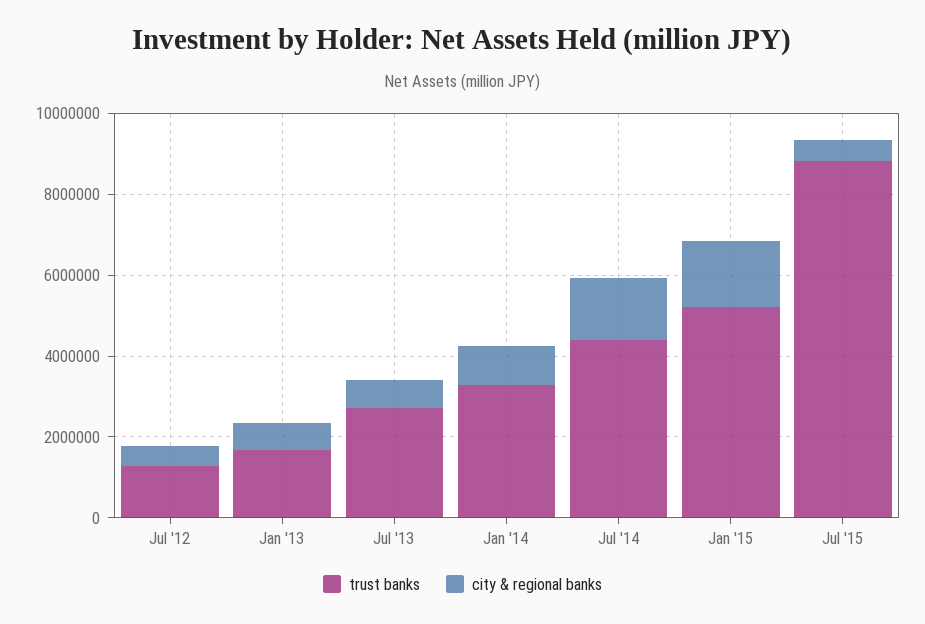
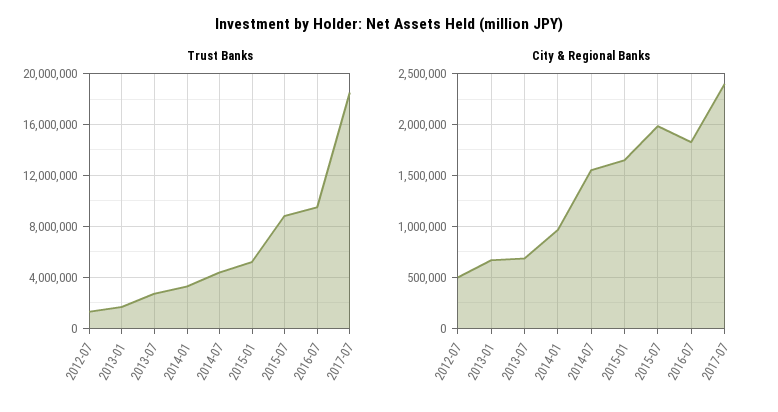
city & regional banks, Jul '15: 500000 -> 2000000
trust banks, 2016-07: none -> 9500000
trust banks, 2017-07: none -> 18500000
city & regional banks, 2016-07: none -> 1800000
city & regional banks, 2017-07: none -> 2400000

